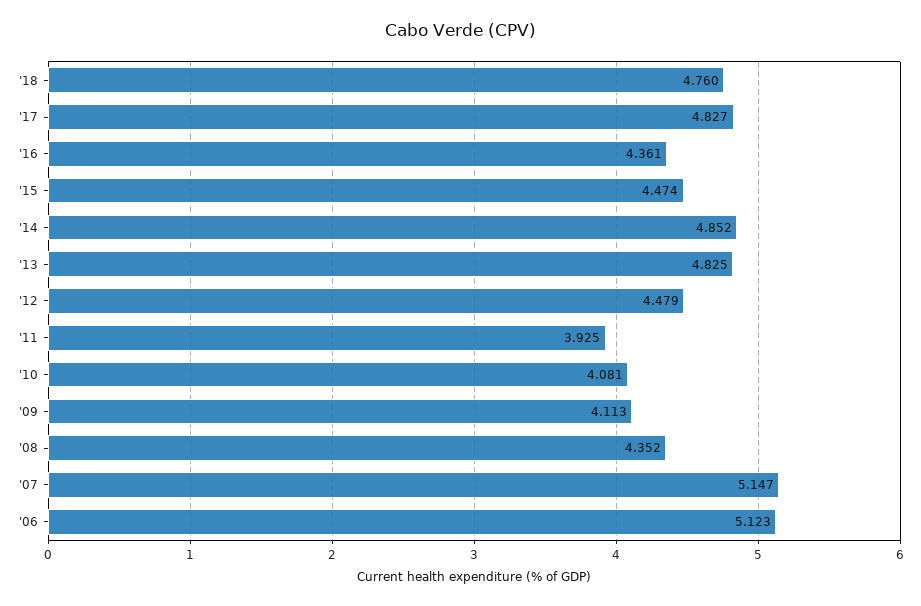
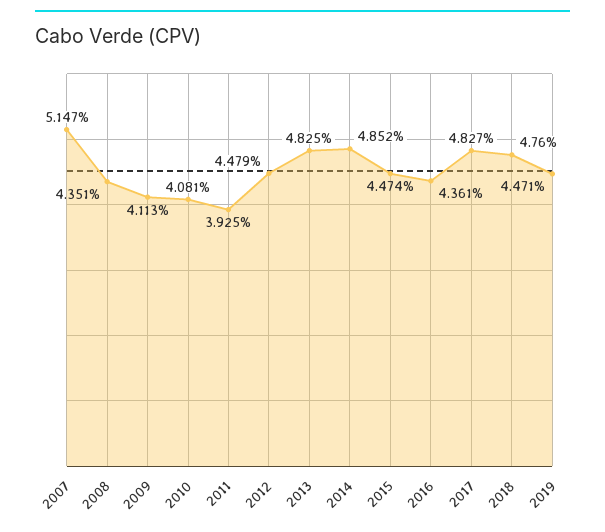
'08: 4.352 -> 4.351
'06: 5.123 -> none
2019: none -> 4.471

